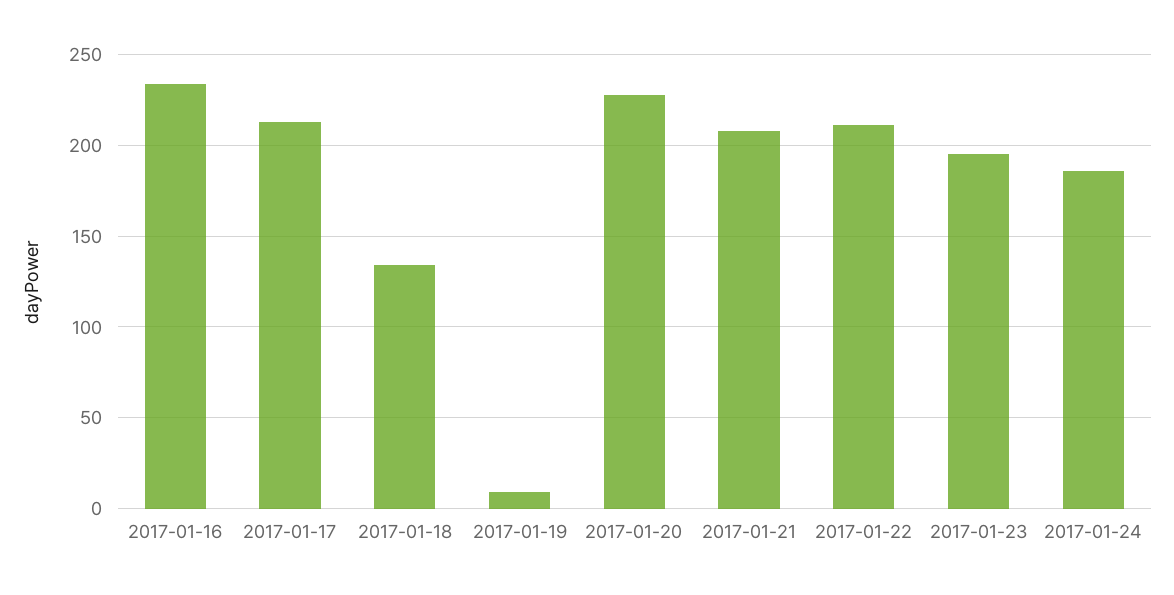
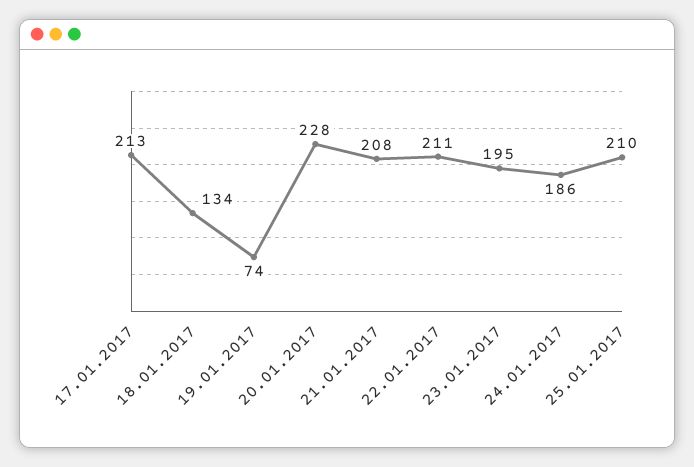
2017-01-16: 235 -> none
2017-01-19: 10 -> 74
25.01.2017: none -> 210

